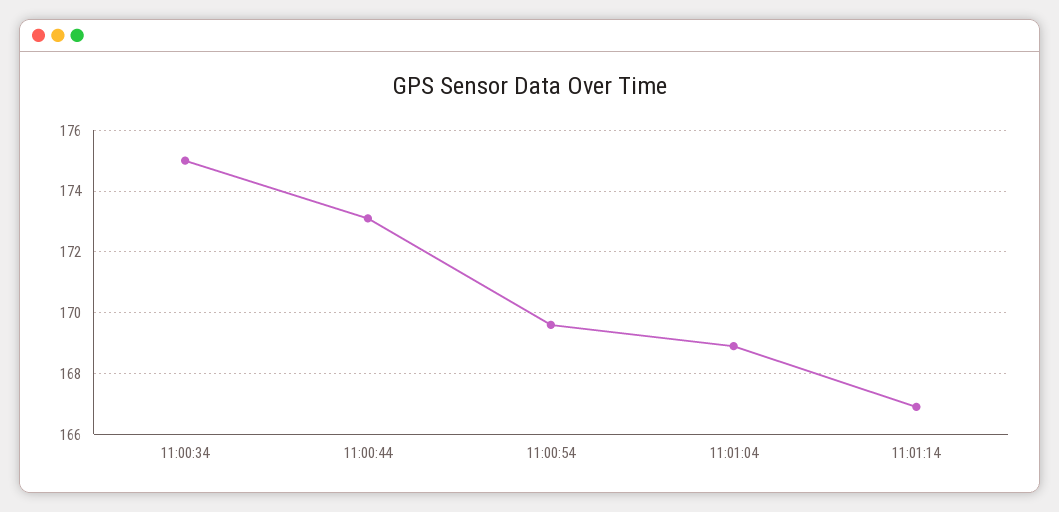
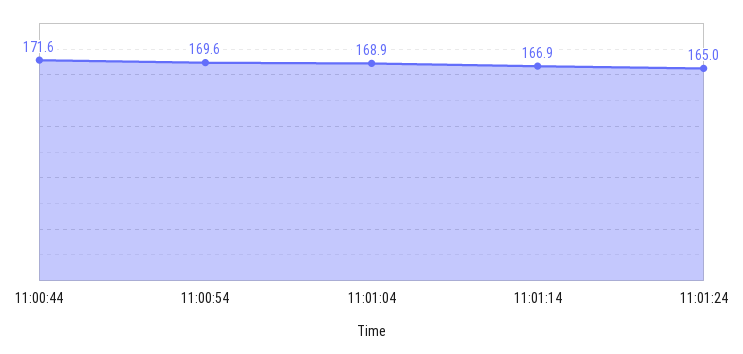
11:00:34: 175 -> none
11:00:44: 173 -> 171.6
11:01:24: none -> 165

